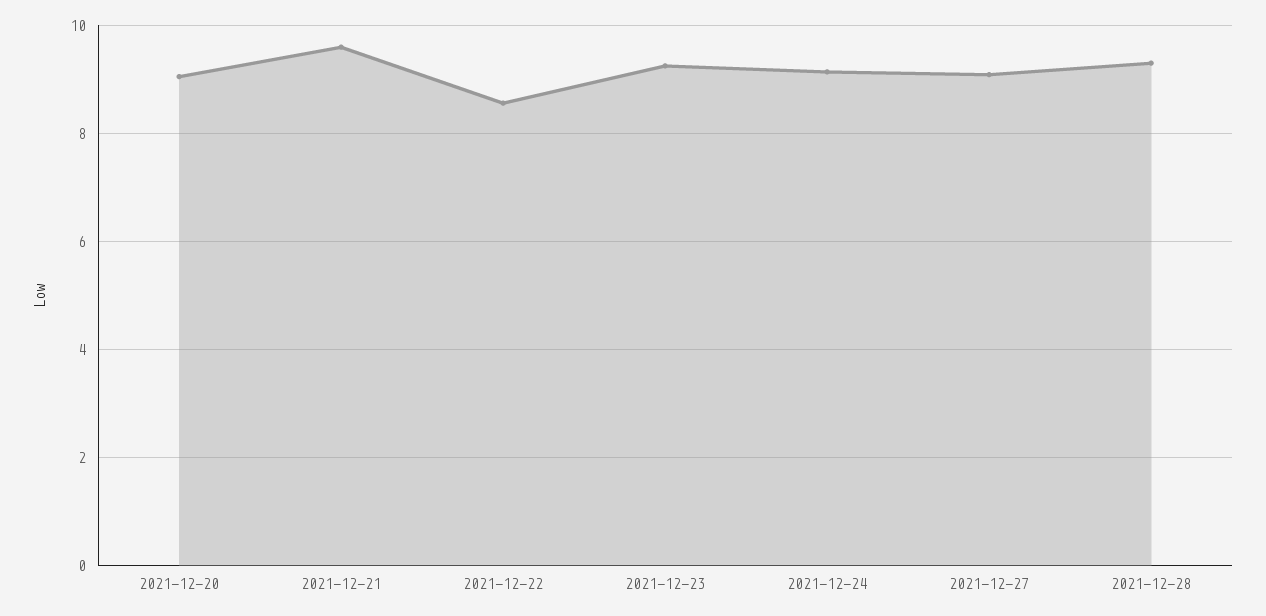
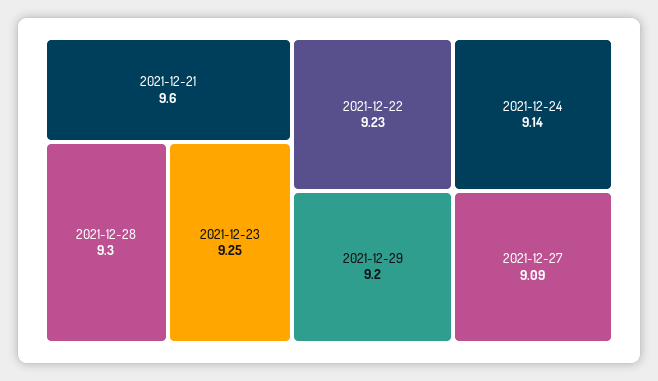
2021-12-20: 9 -> none
2021-12-22: 8.6 -> 9.23
2021-12-29: none -> 9.2

